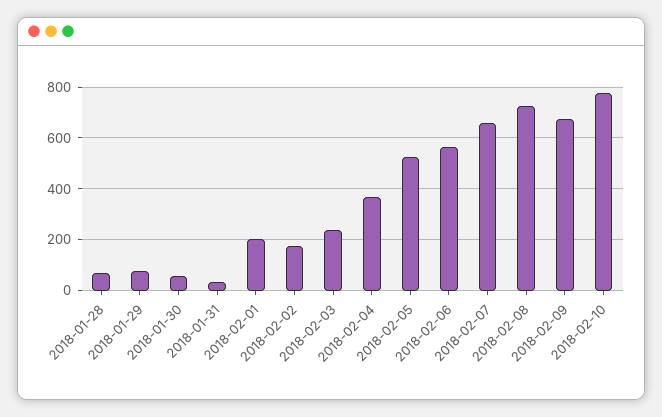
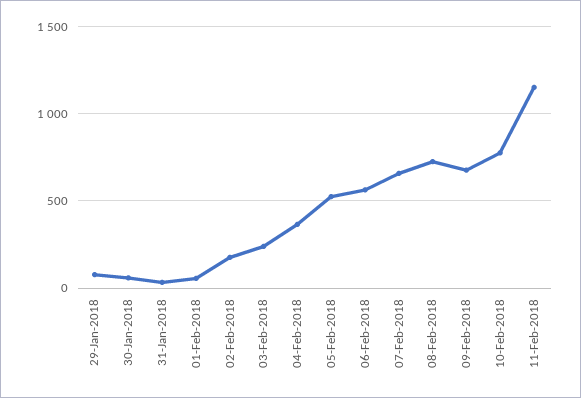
2018-01-28: 75 -> none
2018-02-01: 200 -> 50
11-Feb-2018: none -> 1150

